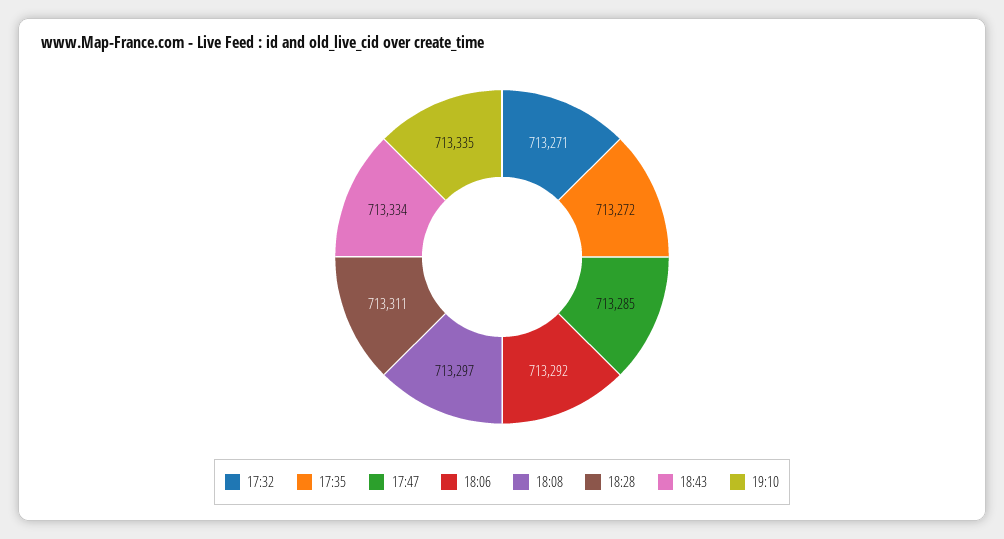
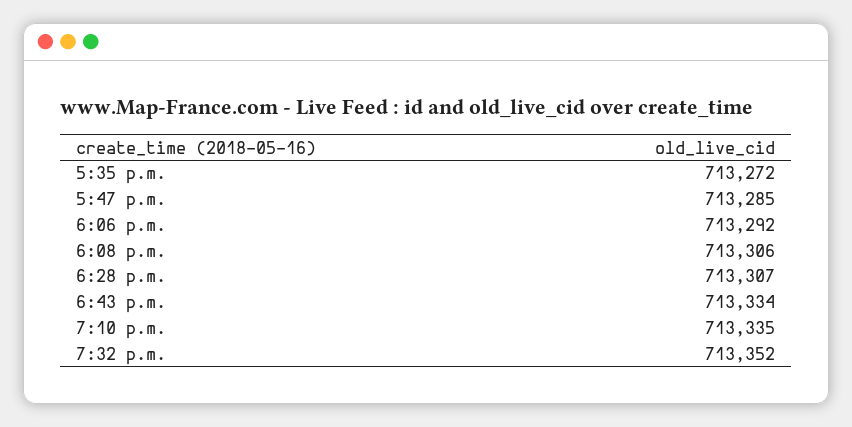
17:32: 713271 -> none
18:08: 713297 -> 713306
18:28: 713311 -> 713307
7:32 p.m.: none -> 713352

